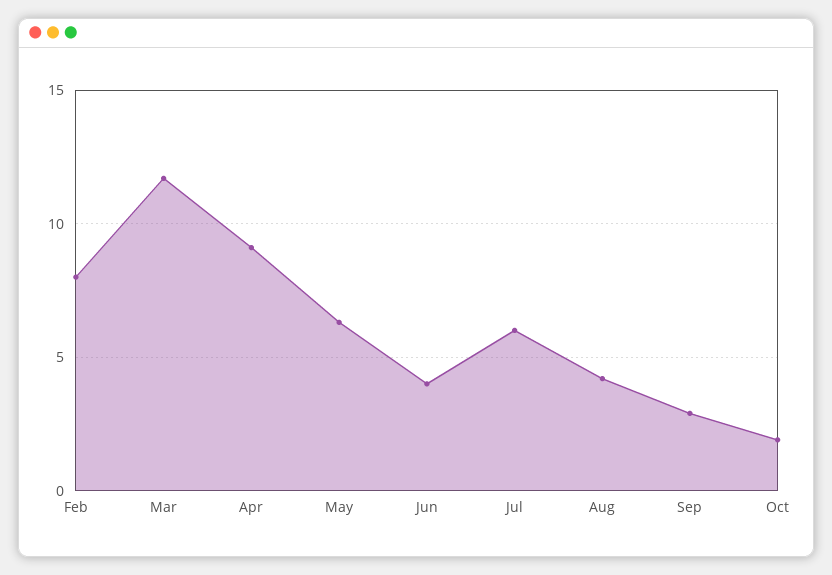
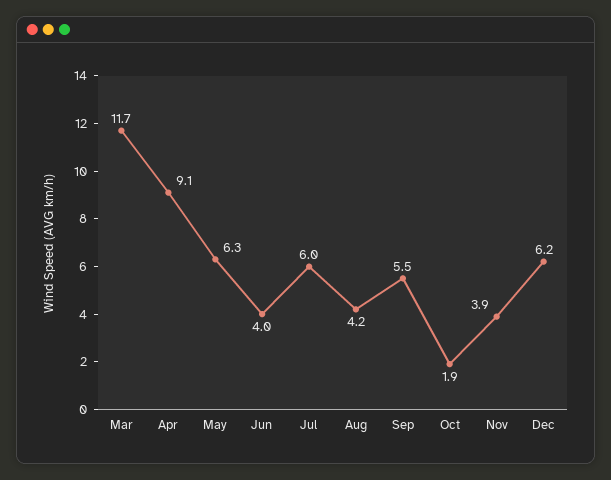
Feb: 8 -> none
Sep: 3 -> 5.5
Nov: none -> 3.9
Dec: none -> 6.2

